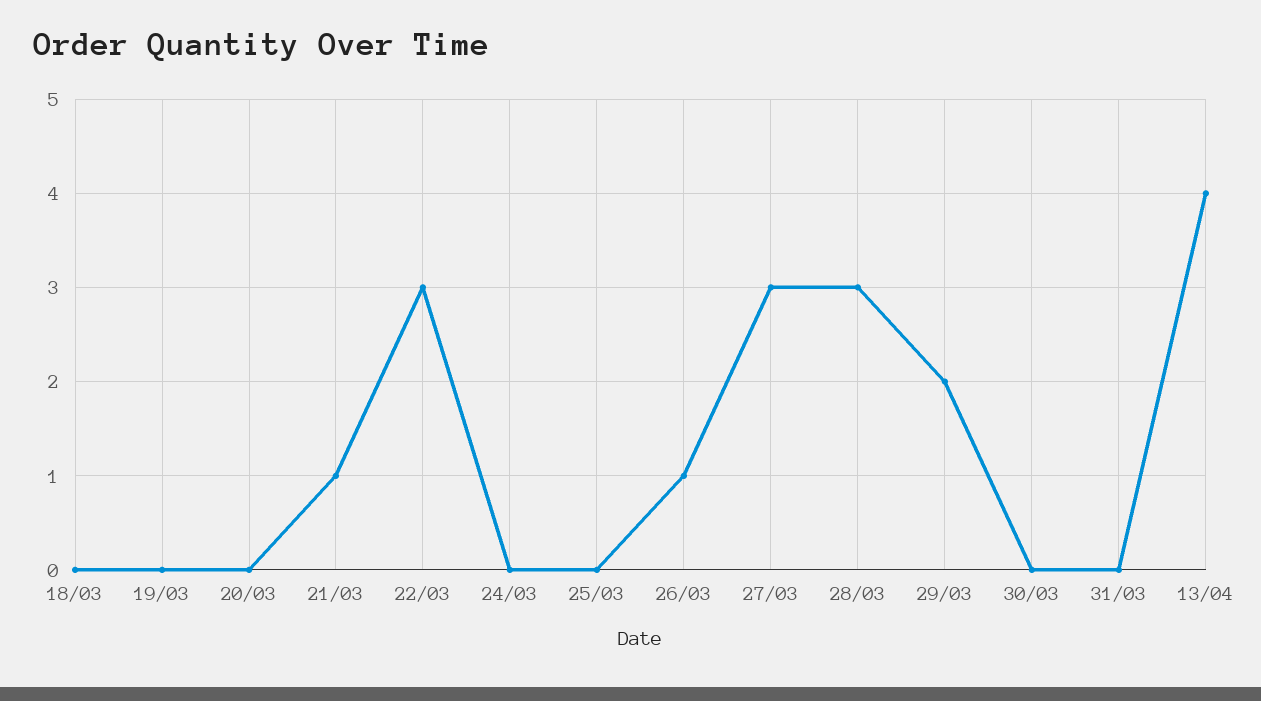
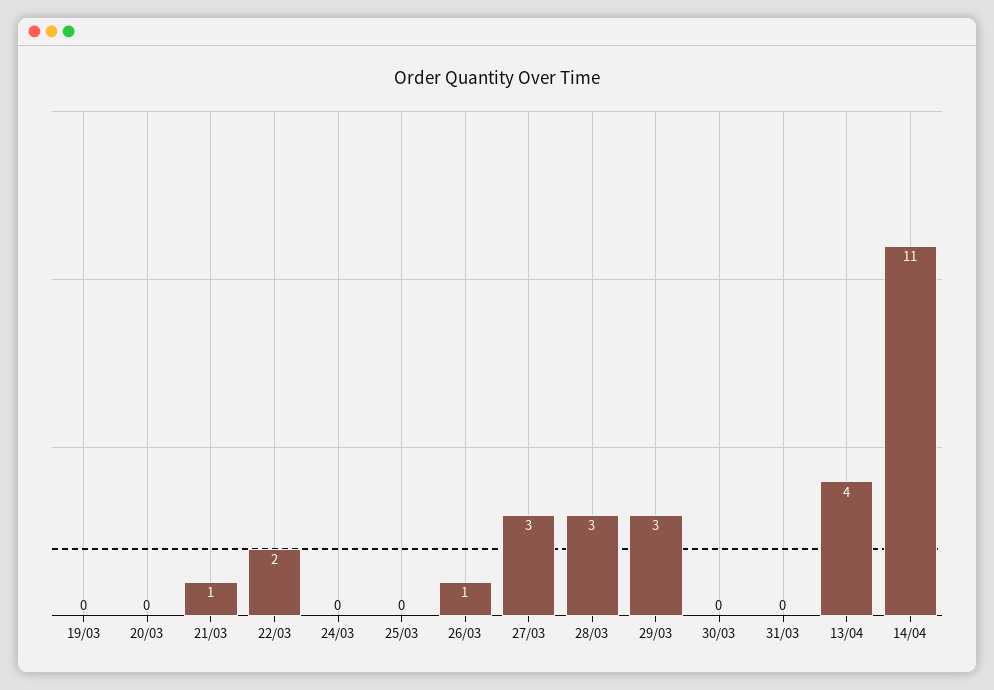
18/03: 0 -> none
22/03: 3 -> 2
29/03: 2 -> 3
14/04: none -> 11

